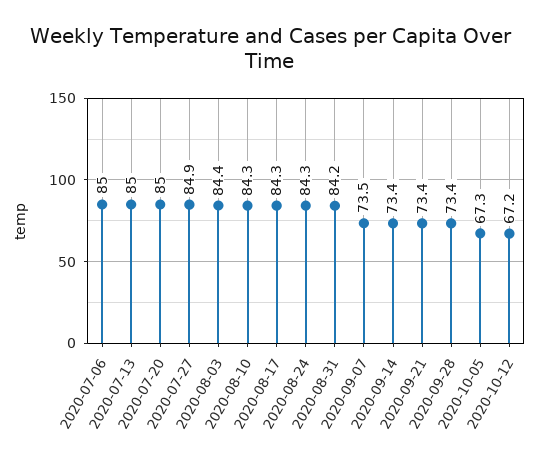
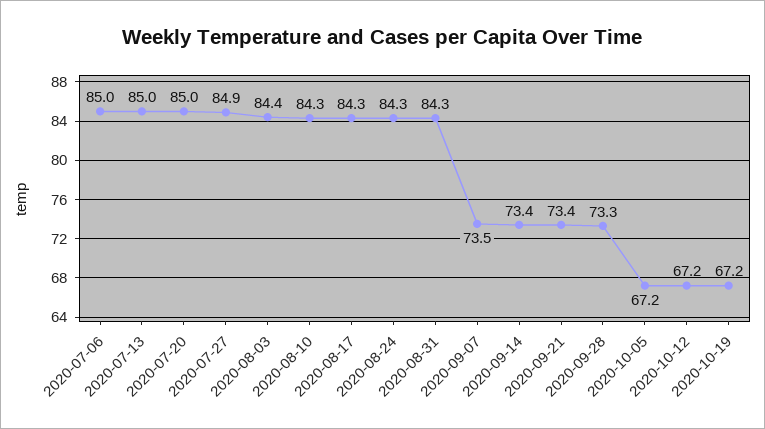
2020-08-31: 84.2 -> 84.3
2020-09-28: 73.4 -> 73.3
2020-10-05: 67.3 -> 67.2
2020-10-19: none -> 67.2

